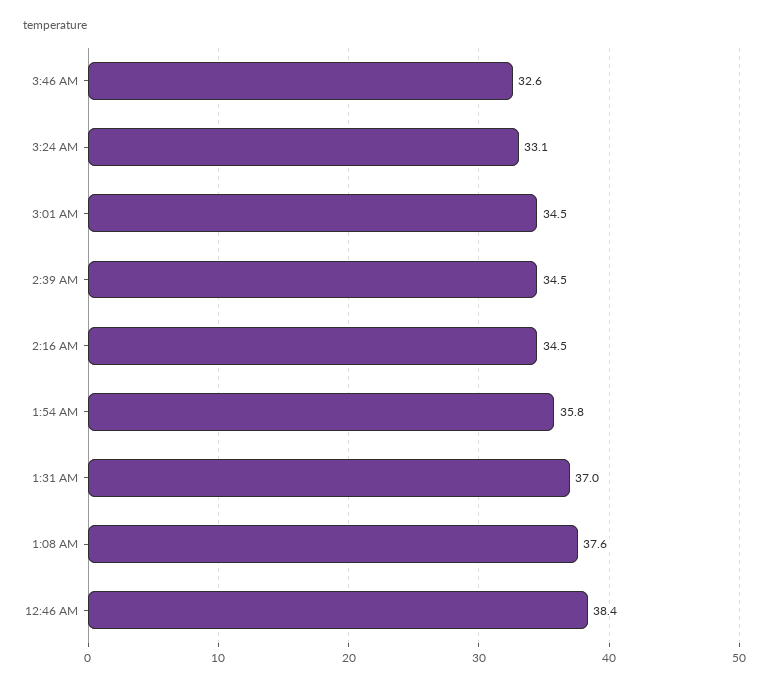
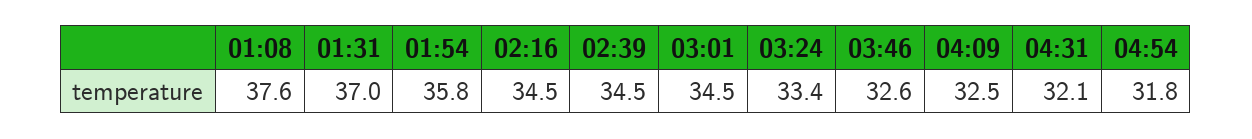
3:24 AM: 33.1 -> 33.4
12:46 AM: 38.4 -> none
04:09: none -> 32.5
04:31: none -> 32.1
04:54: none -> 31.8

